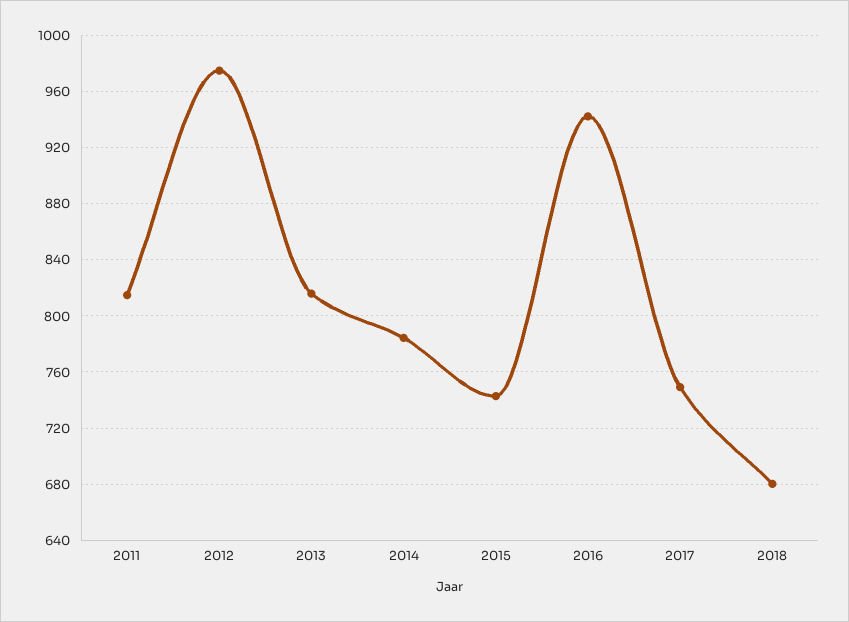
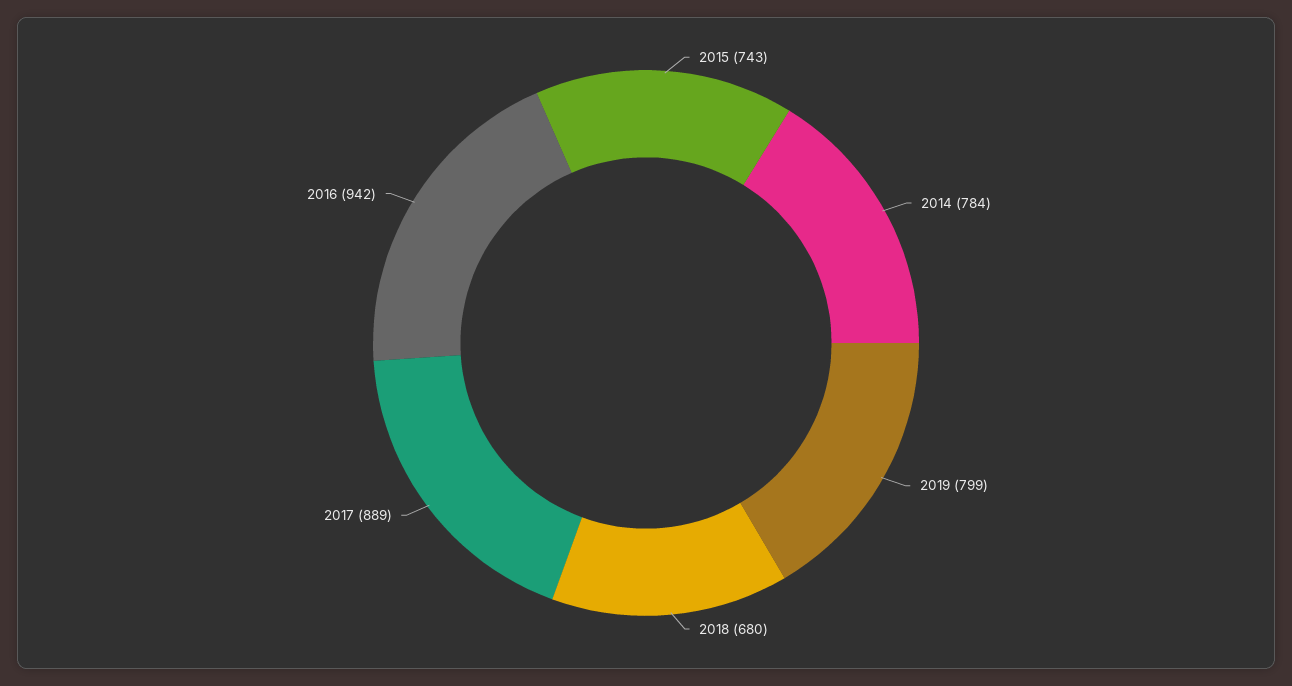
2011: 815 -> none
2012: 975 -> none
2013: 815 -> none
2017: 750 -> 889
2019: none -> 799

